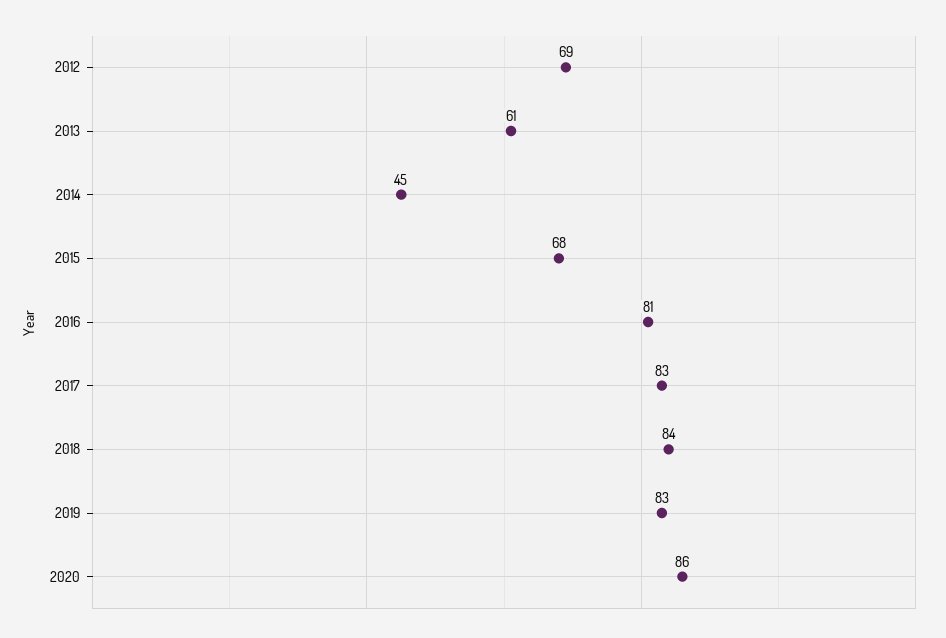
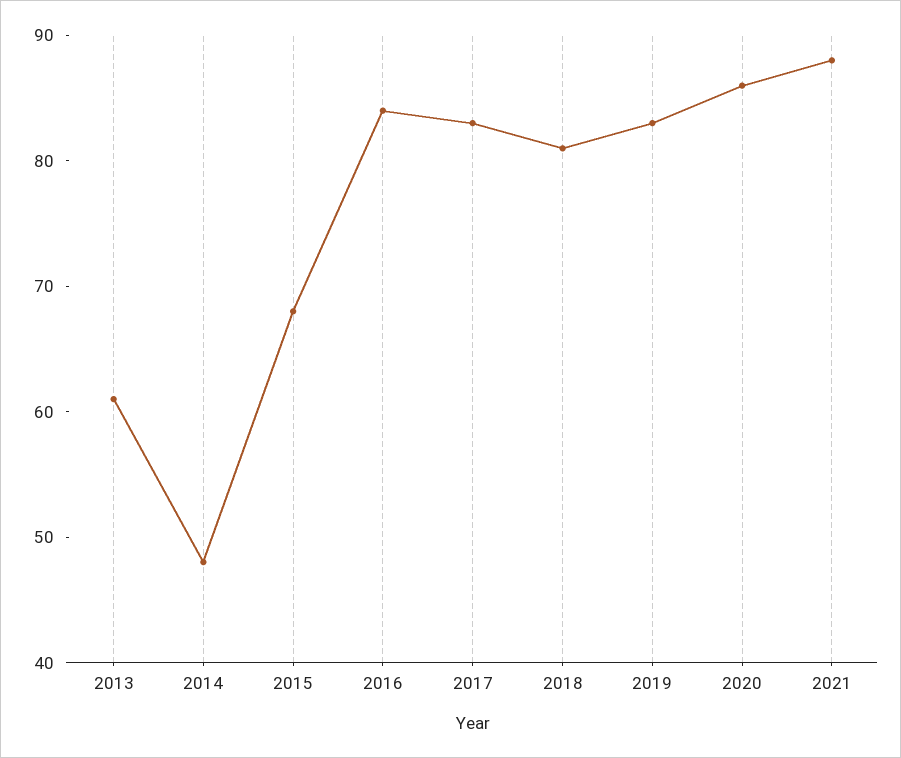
2012: 69 -> none
2014: 45 -> 48
2016: 81 -> 84
2018: 84 -> 81
2021: none -> 88

